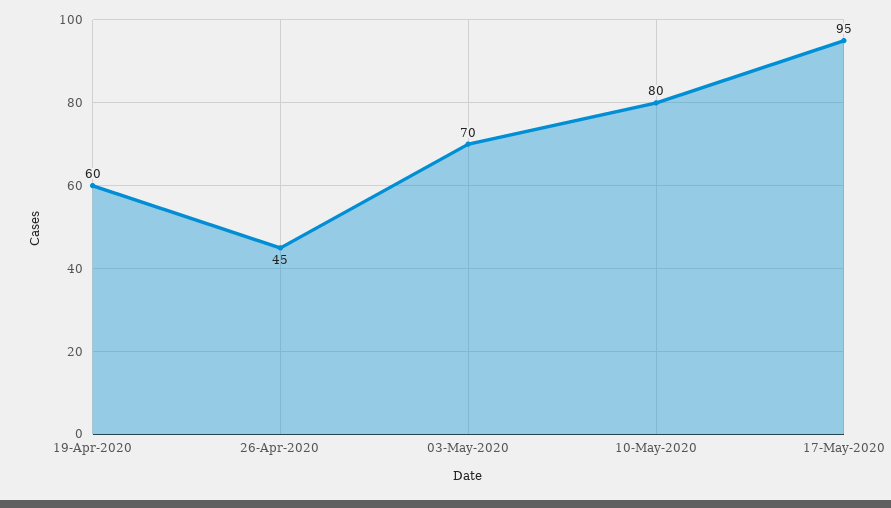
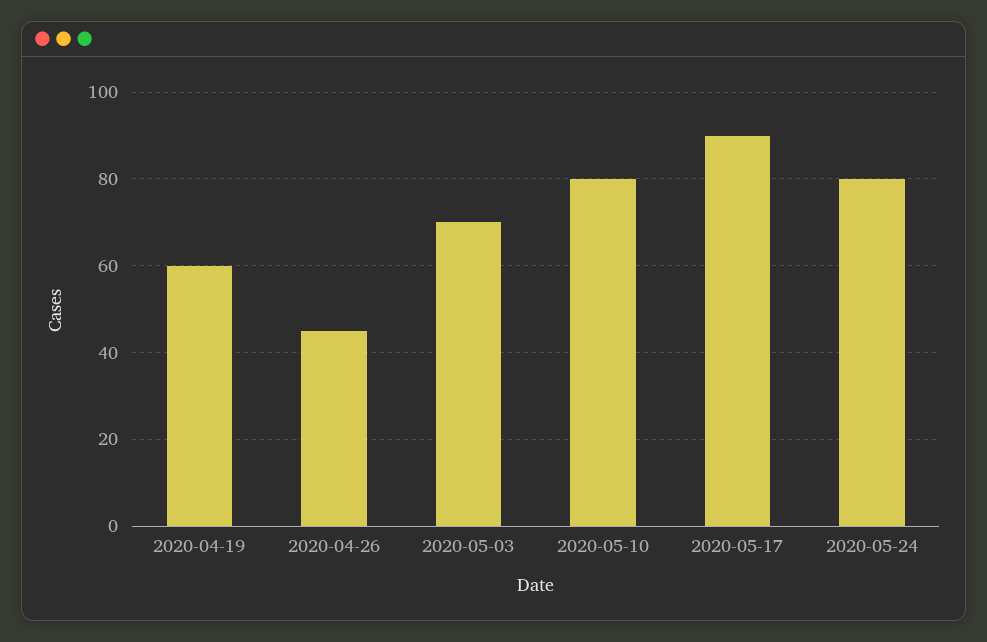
17-May-2020: 95 -> 90
2020-05-24: none -> 80

